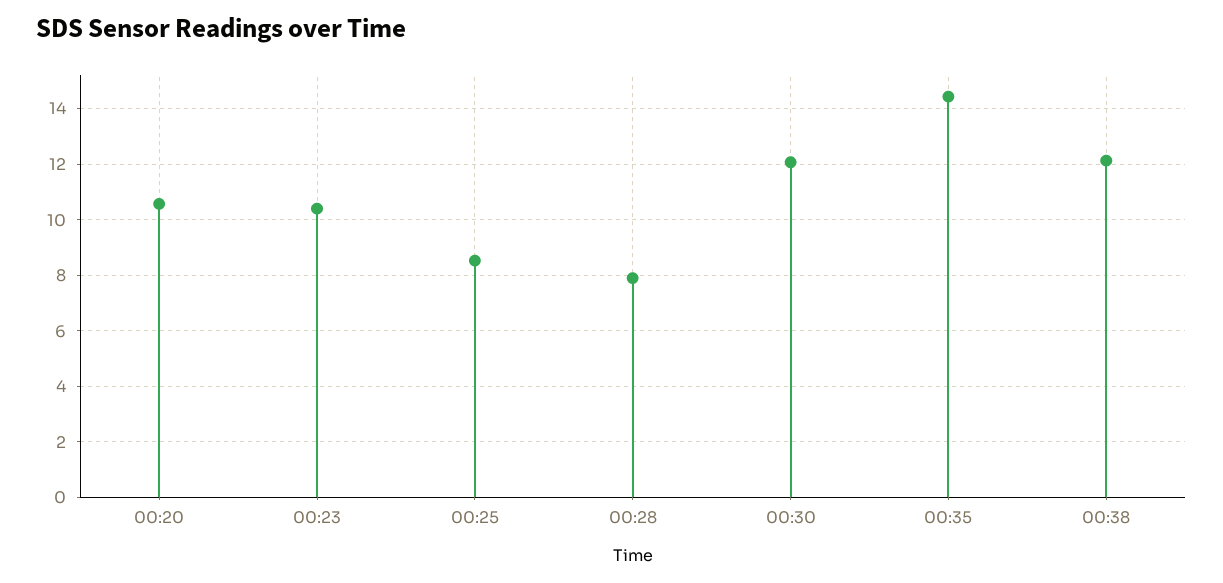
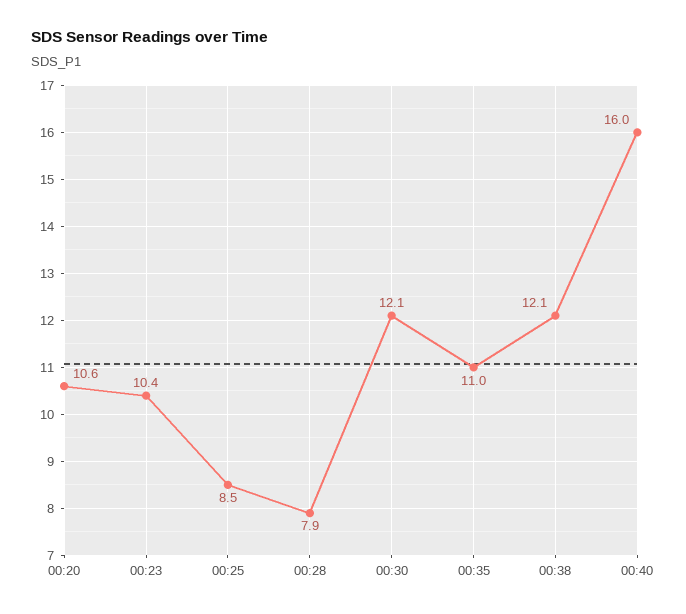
00:35: 14.5 -> 11
00:40: none -> 16

